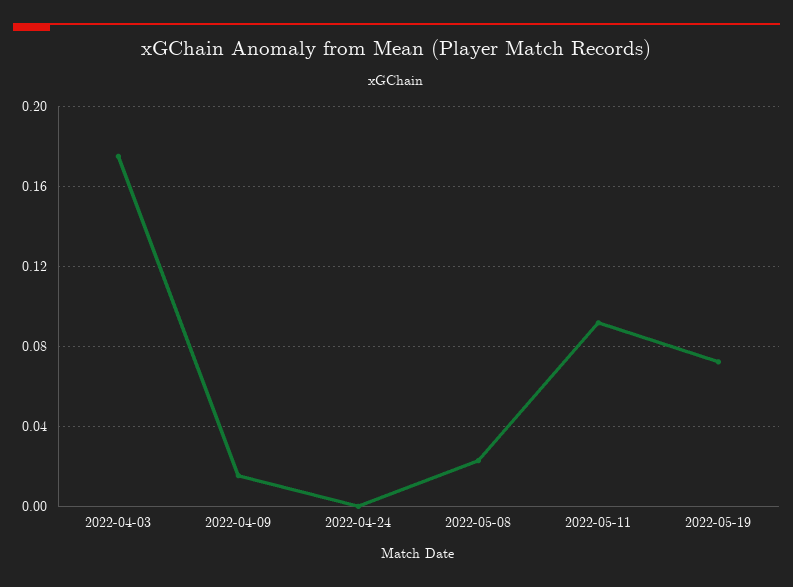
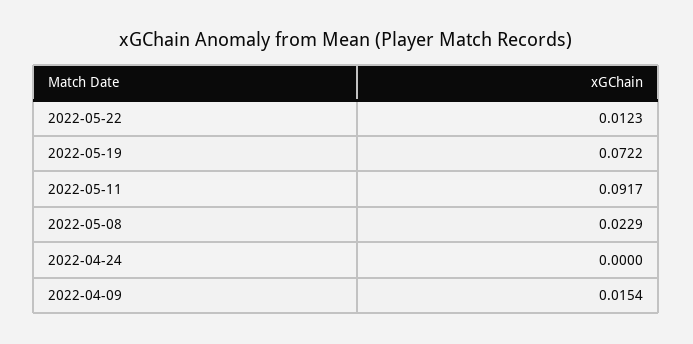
2022-04-03: 0.175 -> none
2022-05-22: none -> 0.0123

